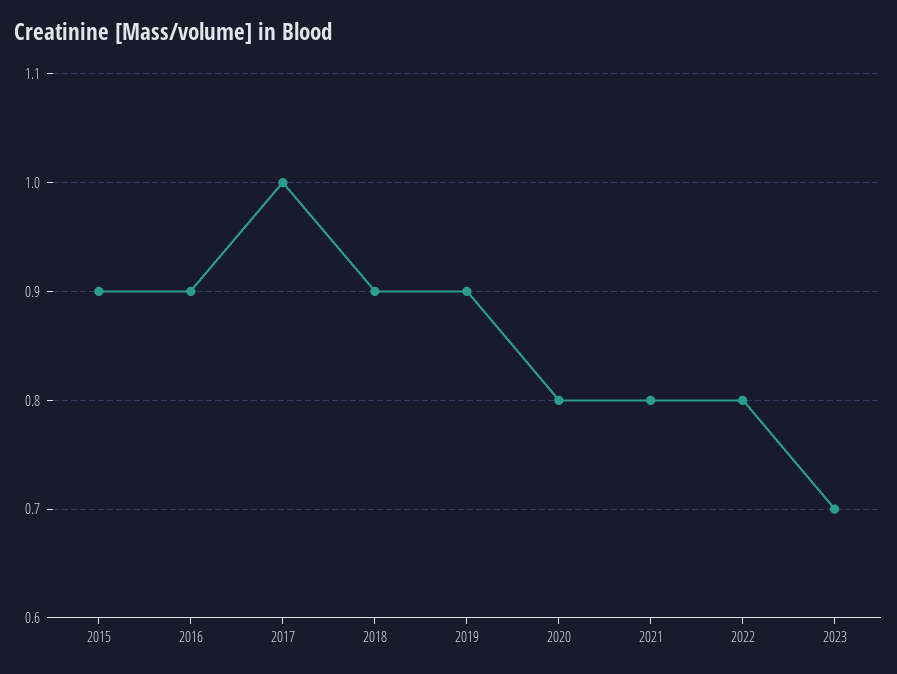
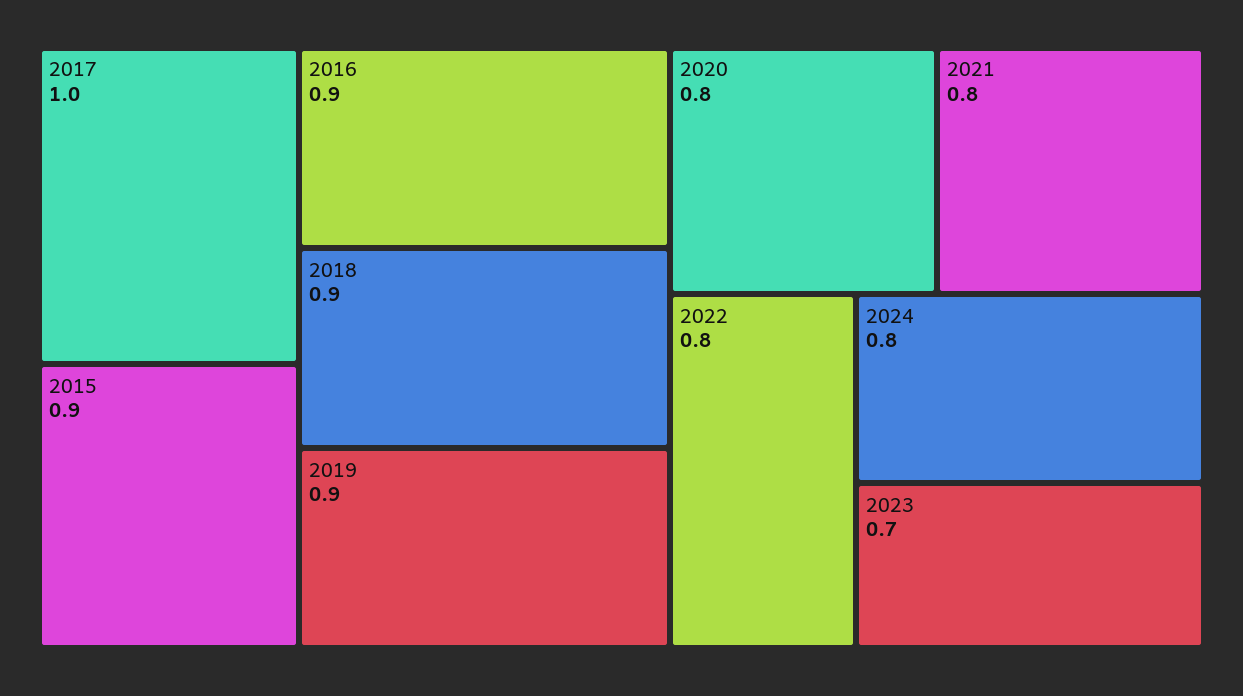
2024: none -> 0.8

